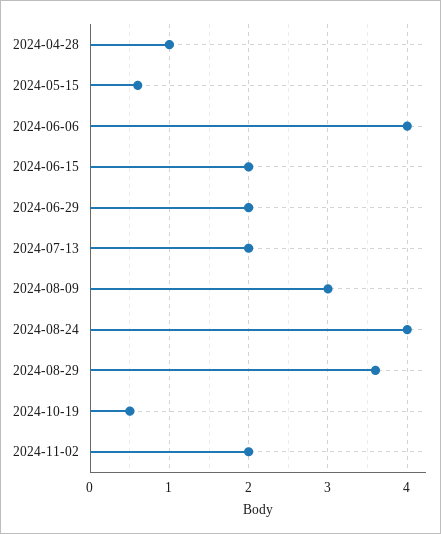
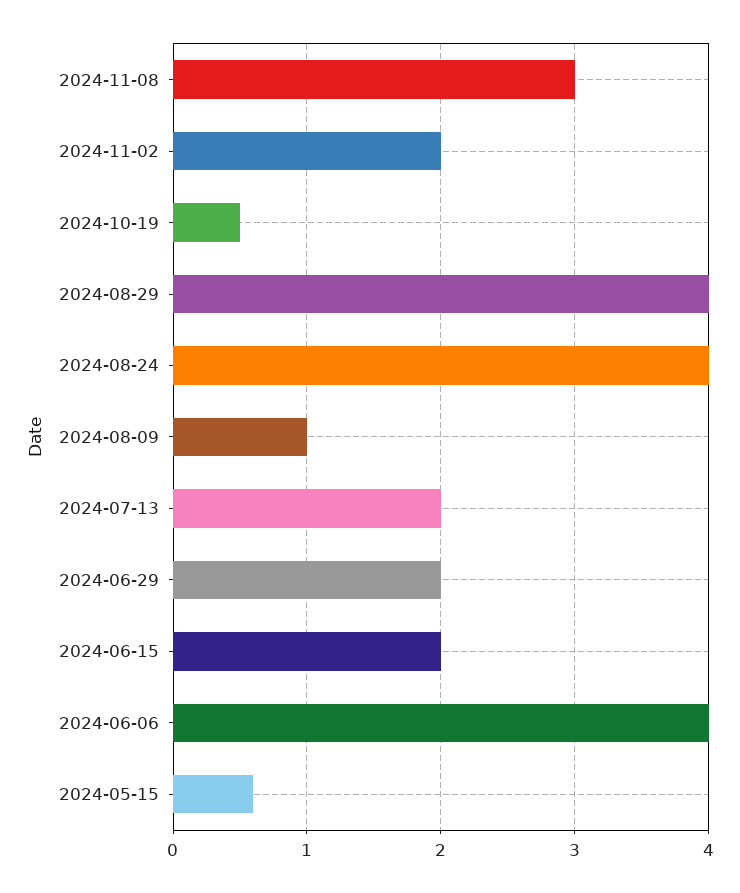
2024-04-28: 1 -> none
2024-08-09: 3 -> 1
2024-08-29: 3.6 -> 4
2024-11-08: none -> 3

